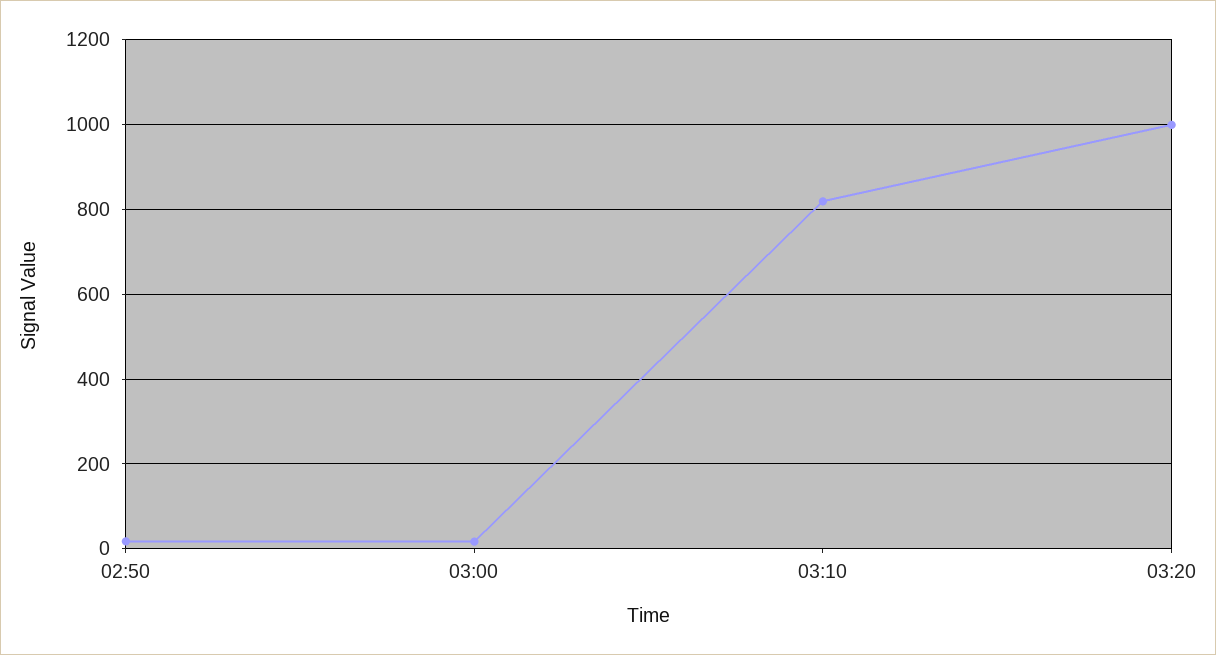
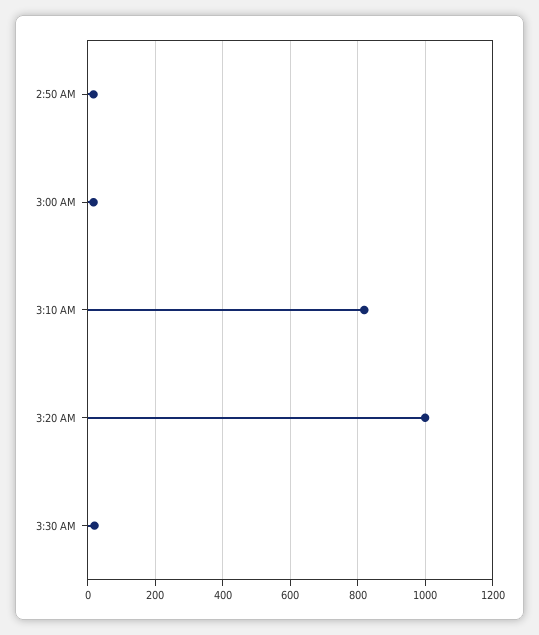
3:30 AM: none -> 20

